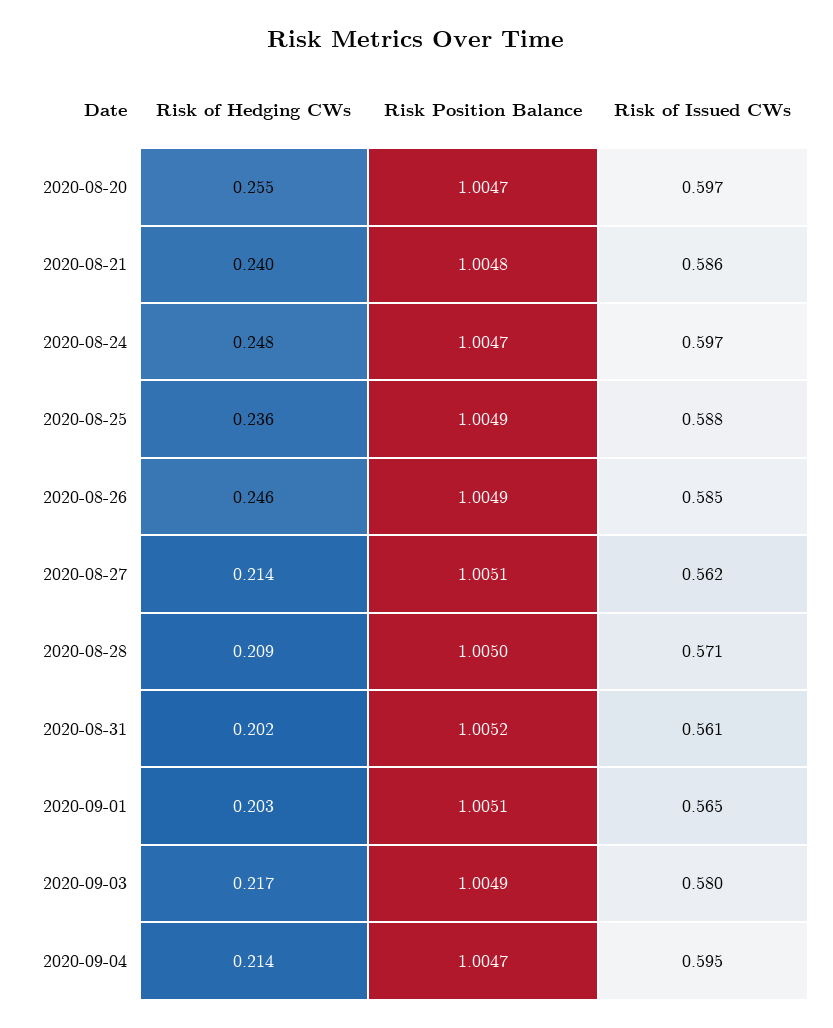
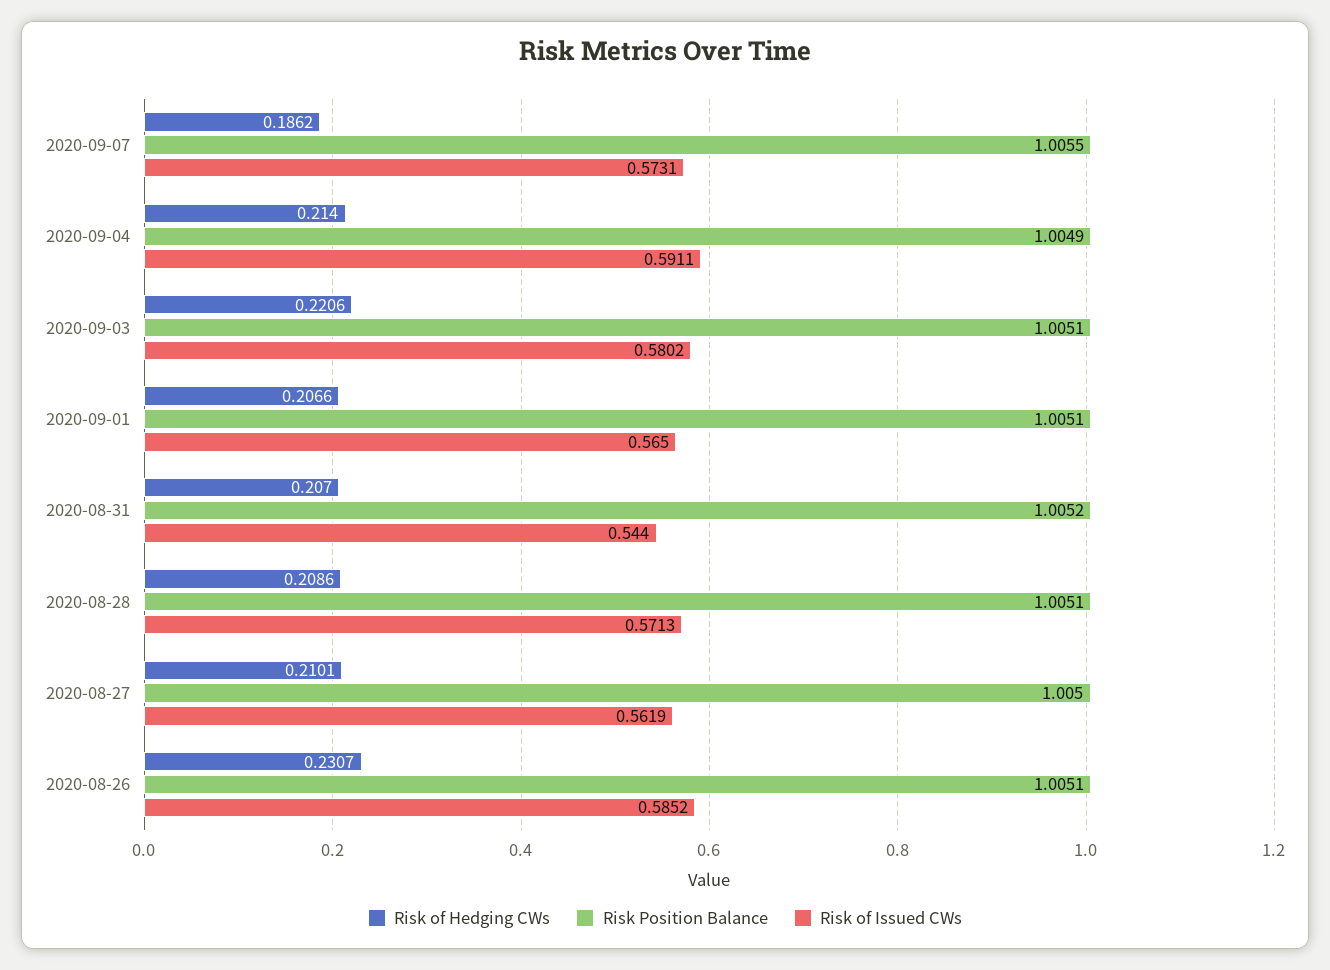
Risk of Hedging CWs, 2020-08-20: 0.255 -> none
Risk Position Balance, 2020-08-20: 1.0047 -> none
Risk of Issued CWs, 2020-08-20: 0.597 -> none
Risk of Hedging CWs, 2020-08-21: 0.24 -> none
Risk Position Balance, 2020-08-21: 1.0048 -> none
Risk of Issued CWs, 2020-08-21: 0.586 -> none
Risk of Hedging CWs, 2020-08-24: 0.248 -> none
Risk Position Balance, 2020-08-24: 1.0047 -> none
Risk of Issued CWs, 2020-08-24: 0.597 -> none
Risk of Hedging CWs, 2020-08-25: 0.236 -> none
Risk Position Balance, 2020-08-25: 1.0049 -> none
Risk of Issued CWs, 2020-08-25: 0.588 -> none
Risk of Hedging CWs, 2020-08-26: 0.246 -> 0.2307
Risk Position Balance, 2020-08-26: 1.0049 -> 1.0051
Risk of Hedging CWs, 2020-08-27: 0.214 -> 0.2101
Risk Position Balance, 2020-08-27: 1.0051 -> 1.005
Risk Position Balance, 2020-08-28: 1.005 -> 1.0051
Risk of Hedging CWs, 2020-08-31: 0.202 -> 0.207
Risk of Issued CWs, 2020-08-31: 0.561 -> 0.544
Risk of Hedging CWs, 2020-09-01: 0.203 -> 0.2066
Risk of Hedging CWs, 2020-09-03: 0.217 -> 0.2206
Risk Position Balance, 2020-09-03: 1.0049 -> 1.0051
Risk Position Balance, 2020-09-04: 1.0047 -> 1.0049
Risk of Issued CWs, 2020-09-04: 0.595 -> 0.5911
Risk of Hedging CWs, 2020-09-07: none -> 0.1862
Risk Position Balance, 2020-09-07: none -> 1.0055
Risk of Issued CWs, 2020-09-07: none -> 0.5731

